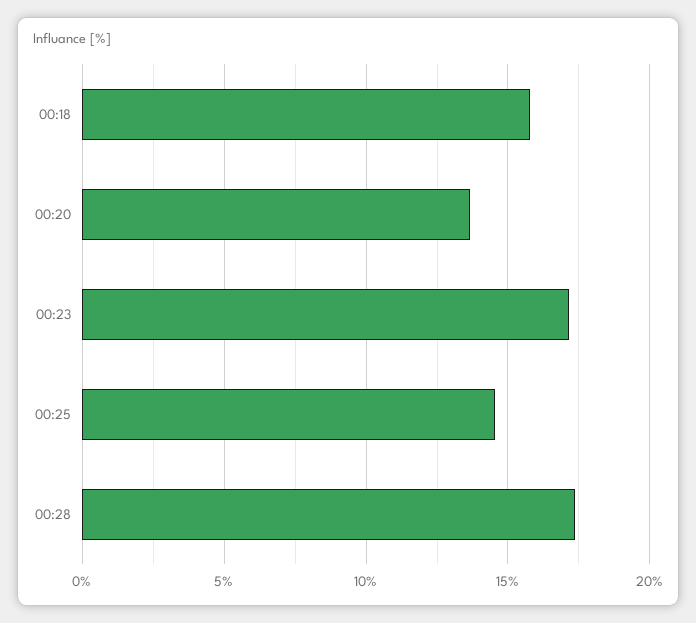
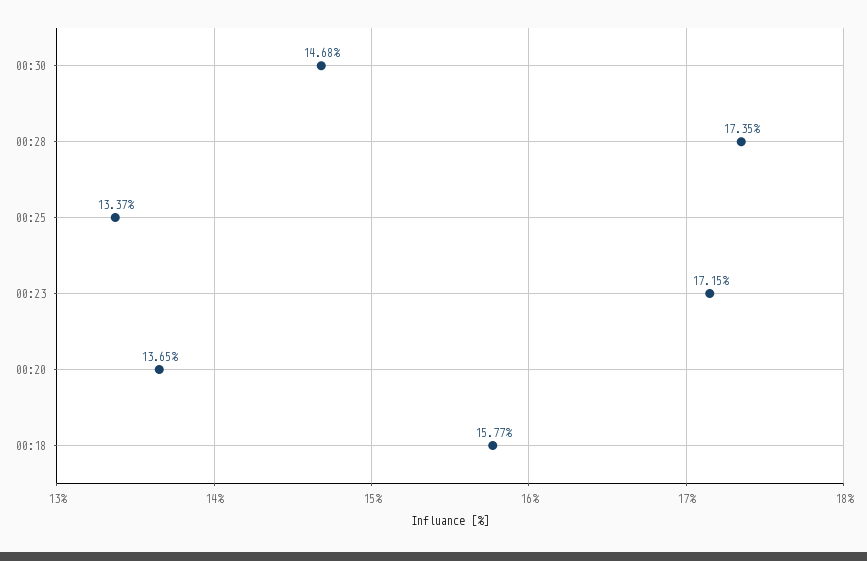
00:25: 14.5 -> 13.37
00:30: none -> 14.68

